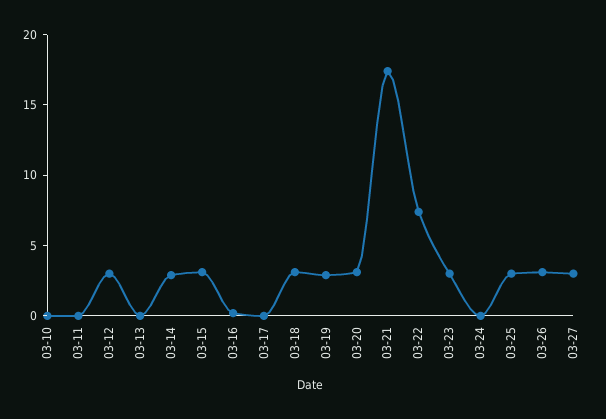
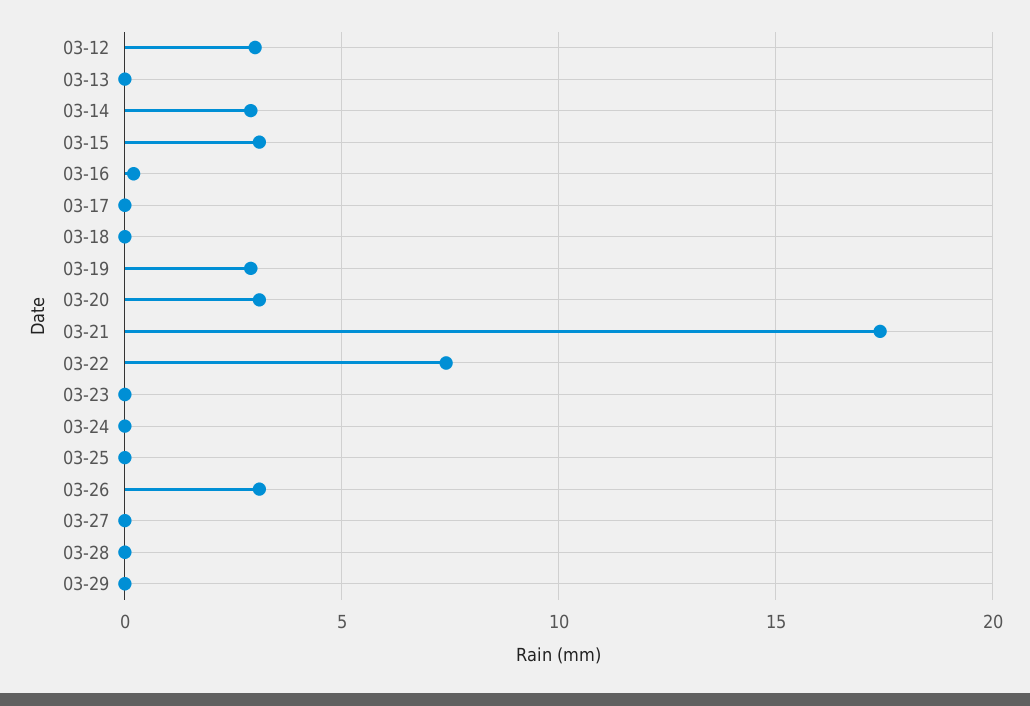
03-10: 0 -> none
03-11: 0 -> none
03-18: 3 -> 0
03-23: 3 -> 0
03-25: 3 -> 0
03-27: 3 -> 0
03-28: none -> 0
03-29: none -> 0

